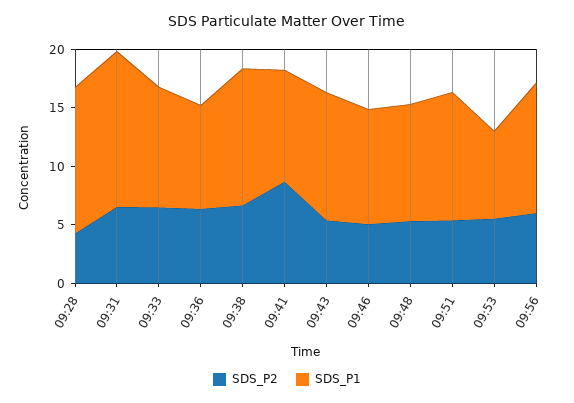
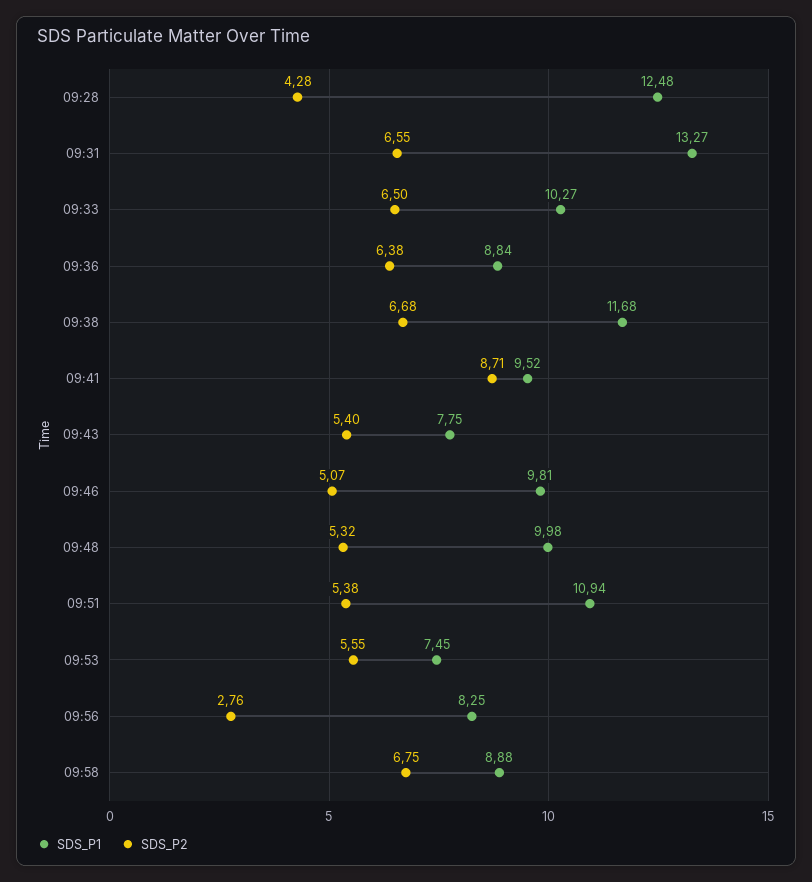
SDS_P1, 09:43: 11 -> 7.75
SDS_P2, 09:56: 6 -> 2.76
SDS_P1, 09:56: 11 -> 8.25
SDS_P1, 09:58: none -> 8.88
SDS_P2, 09:58: none -> 6.75

